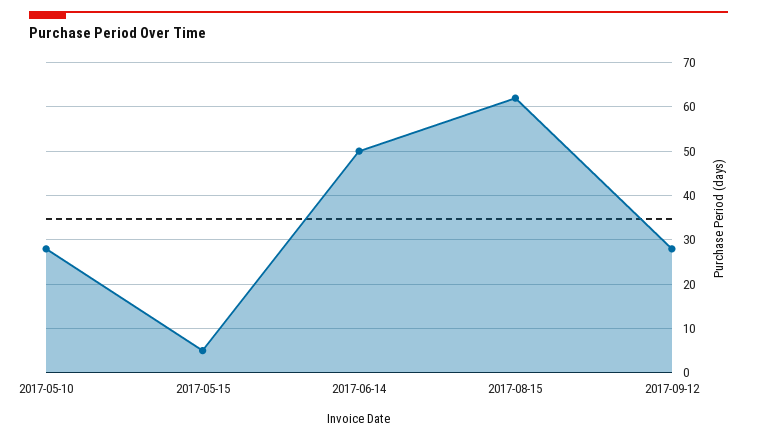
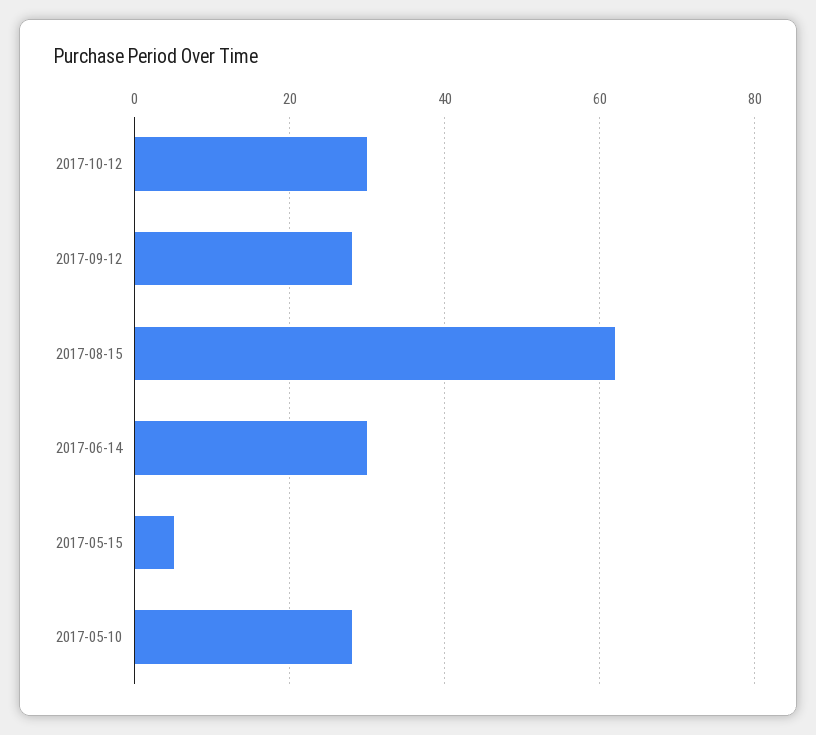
2017-06-14: 50 -> 30
2017-10-12: none -> 30

